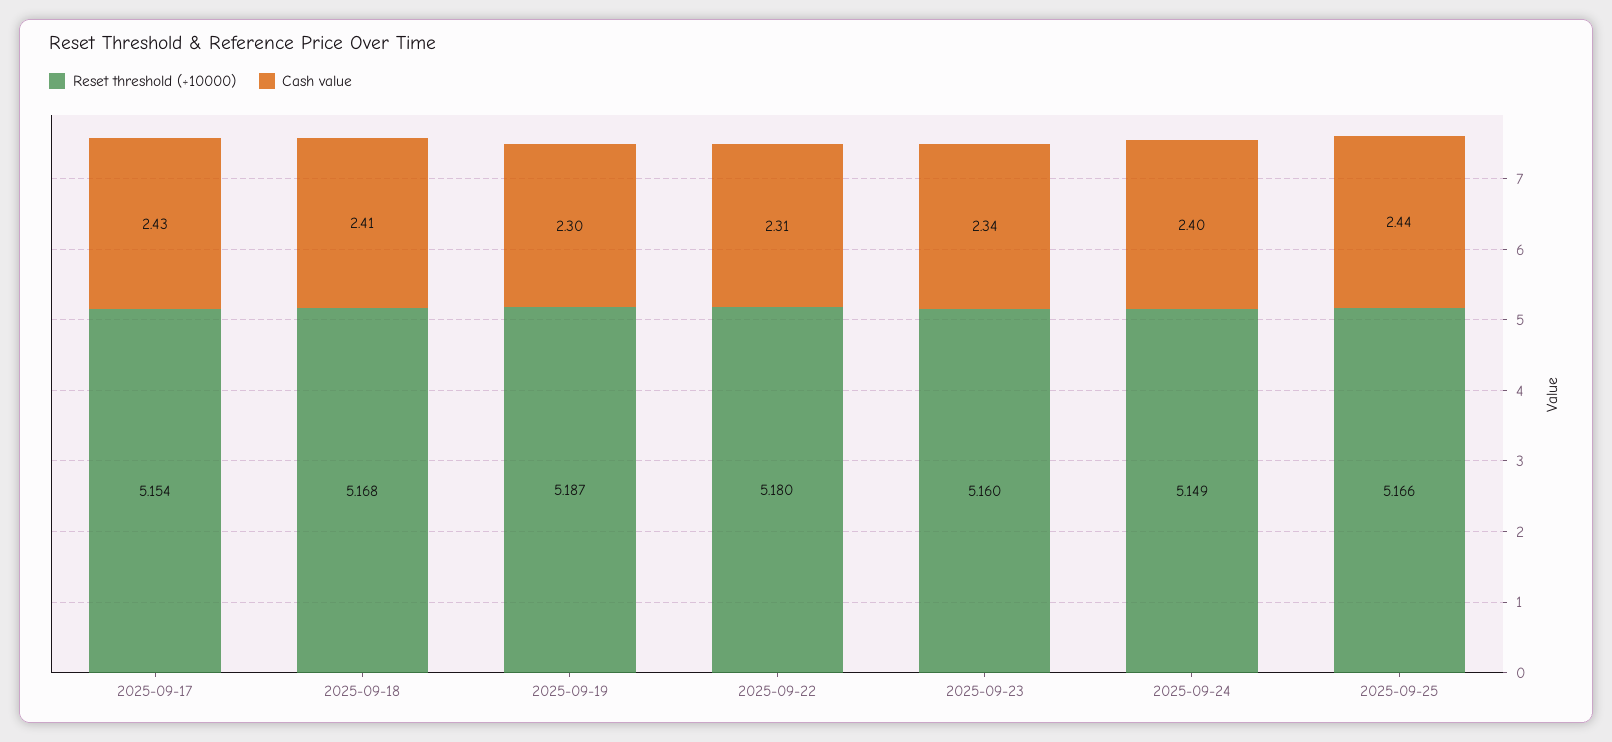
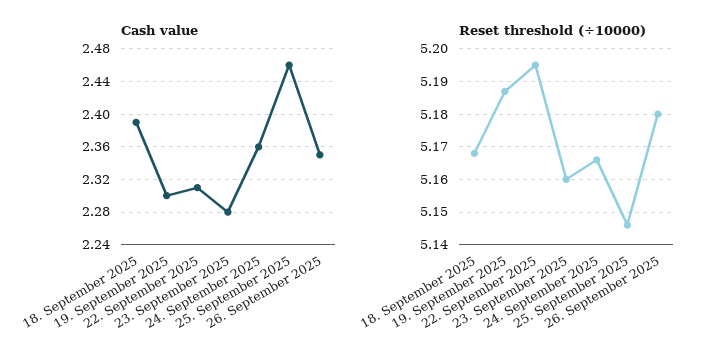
Reset threshold (÷10000), 2025-09-17: 5.154 -> none
Cash value, 2025-09-17: 2.43 -> none
Cash value, 2025-09-18: 2.41 -> 2.39
Reset threshold (÷10000), 2025-09-22: 5.18 -> 5.195
Cash value, 2025-09-23: 2.34 -> 2.28
Reset threshold (÷10000), 2025-09-24: 5.149 -> 5.165
Cash value, 2025-09-24: 2.4 -> 2.36
Reset threshold (÷10000), 2025-09-25: 5.166 -> 5.145
Cash value, 2025-09-25: 2.44 -> 2.46
Cash value, 26. September 2025: none -> 2.35
Reset threshold (÷10000), 26. September 2025: none -> 5.18

